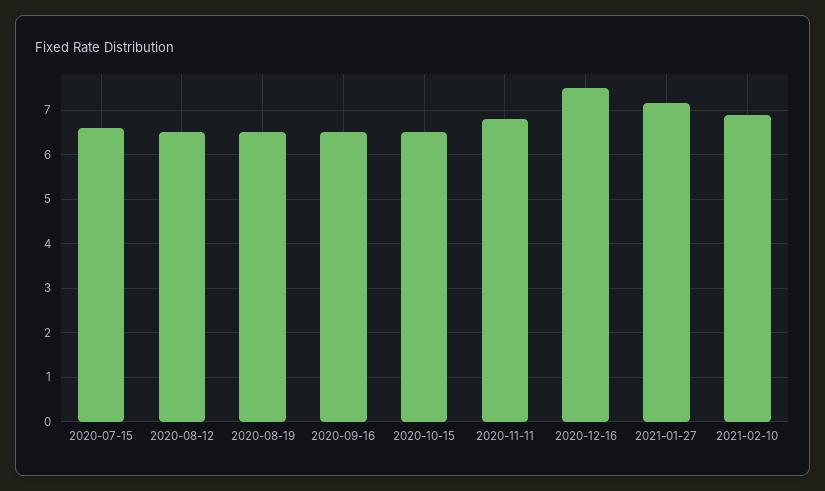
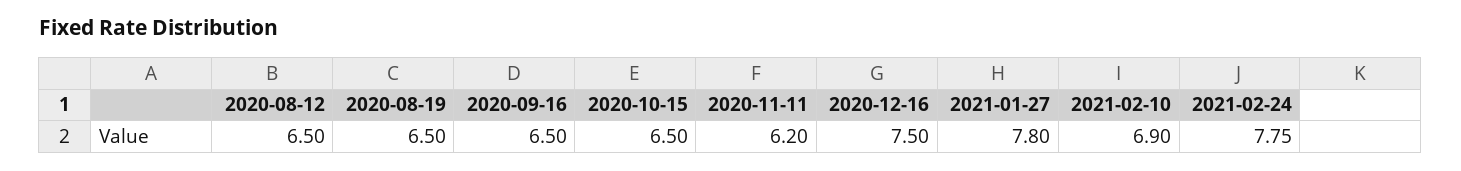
2020-07-15: 6.6 -> none
2020-11-11: 6.8 -> 6.2
2021-01-27: 7.2 -> 7.8
2021-02-24: none -> 7.75

